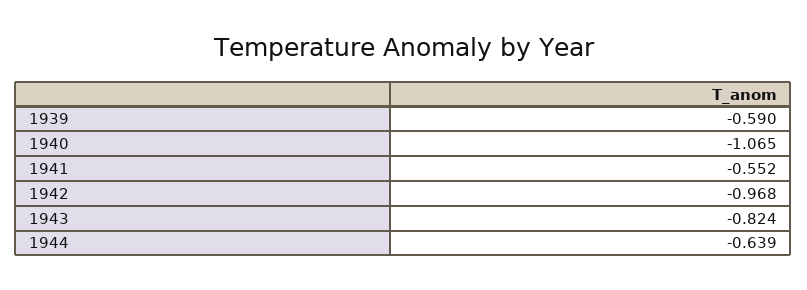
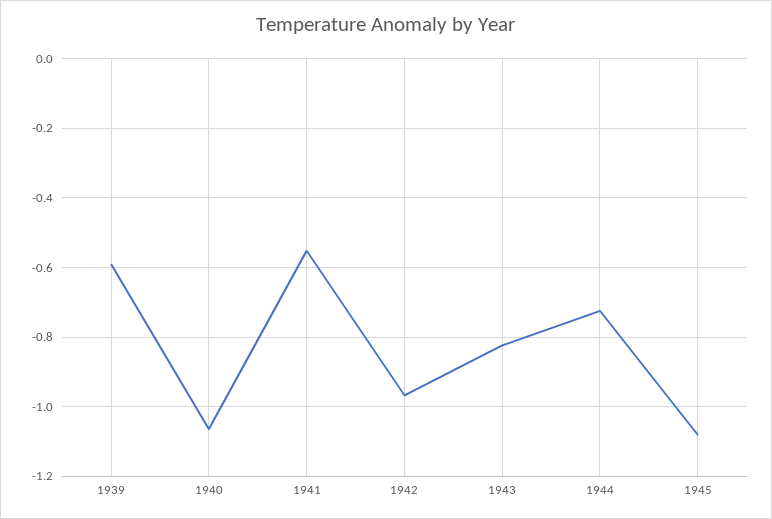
1944: -0.639 -> -0.72
1945: none -> -1.08

